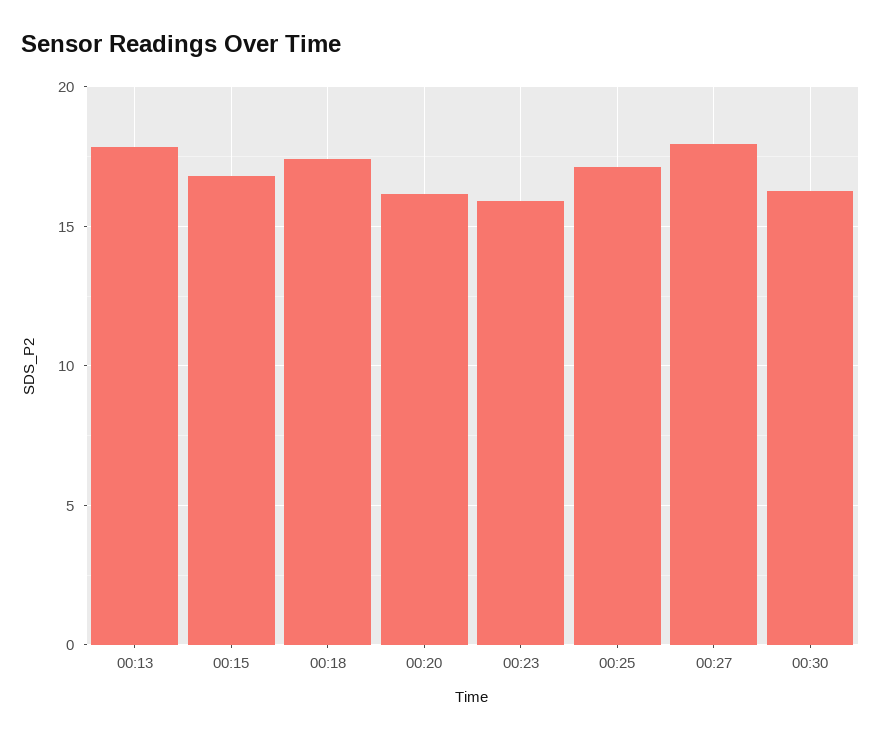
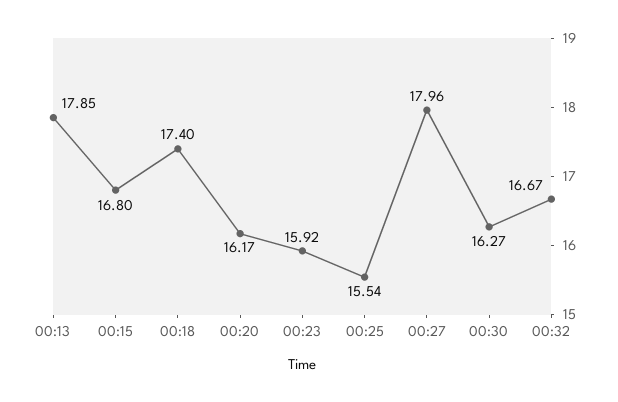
00:25: 17 -> 15.54
00:32: none -> 16.67

